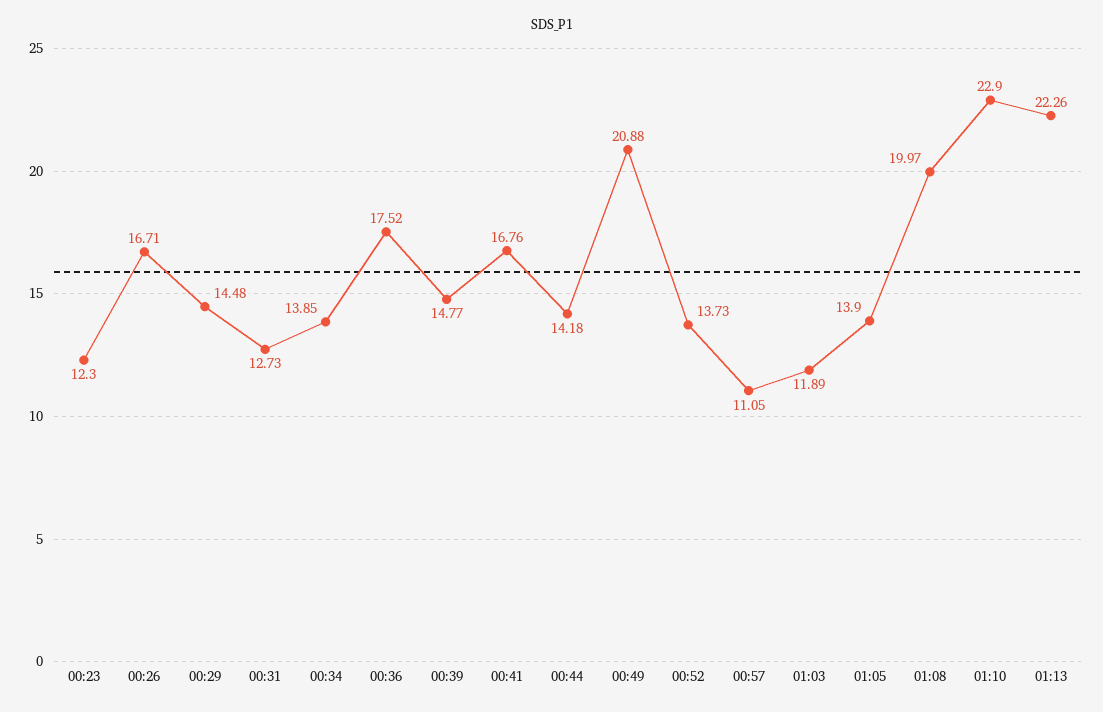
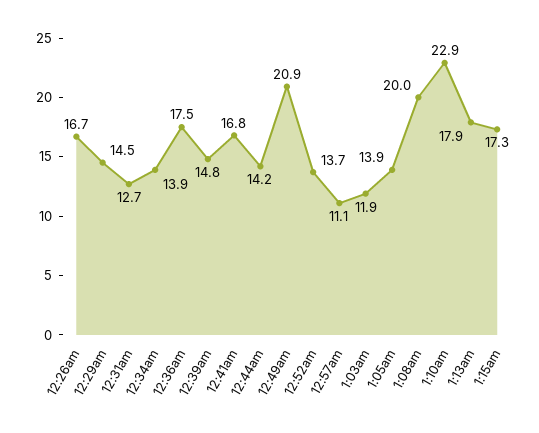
00:23: 12.3 -> none
01:13: 22.26 -> 17.9
1:15am: none -> 17.3

